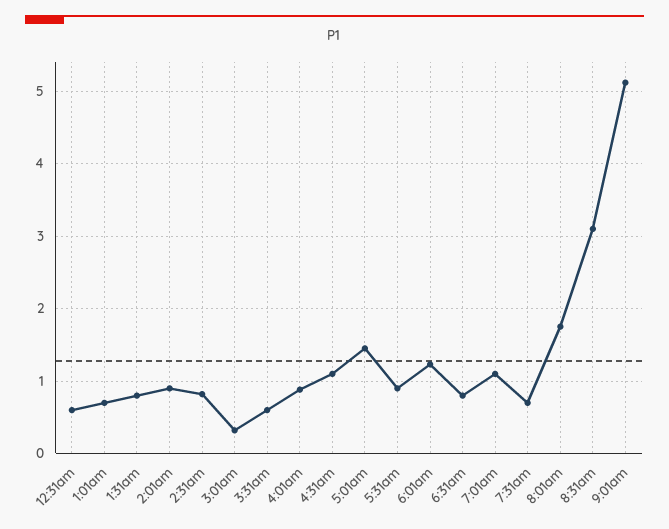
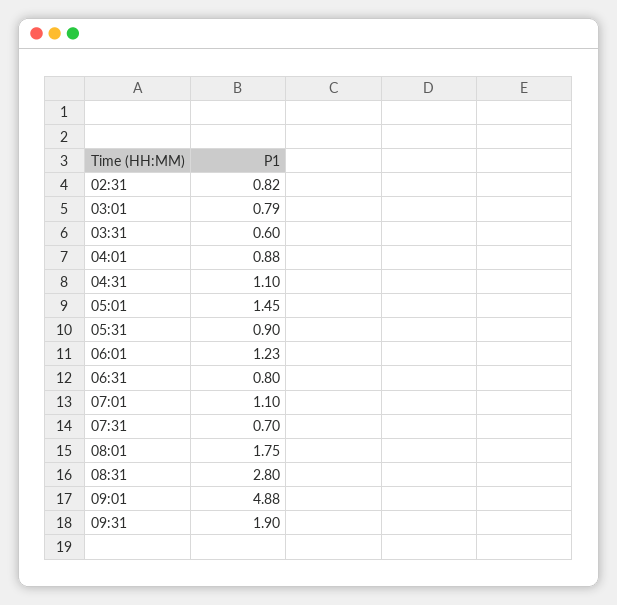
12:31am: 0.6 -> none
1:01am: 0.7 -> none
1:31am: 0.8 -> none
2:01am: 0.9 -> none
3:01am: 0.3 -> 0.79
8:31am: 3.1 -> 2.8
9:01am: 5.1 -> 4.88
09:31: none -> 1.9

